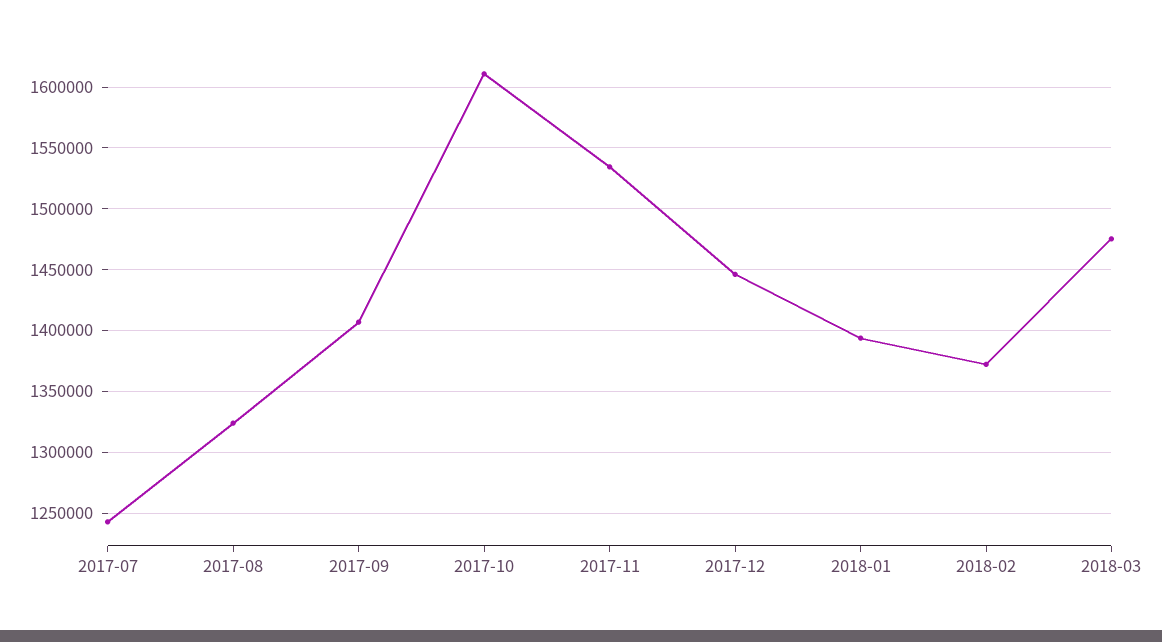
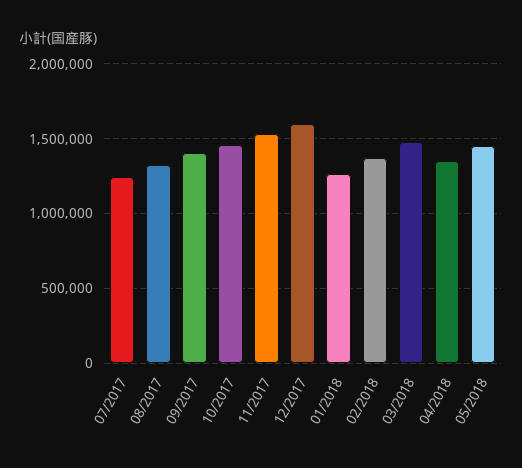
2017-10: 1610000 -> 1450000
2017-12: 1445000 -> 1600000
2018-01: 1395000 -> 1250000
04/2018: none -> 1350000
05/2018: none -> 1450000

